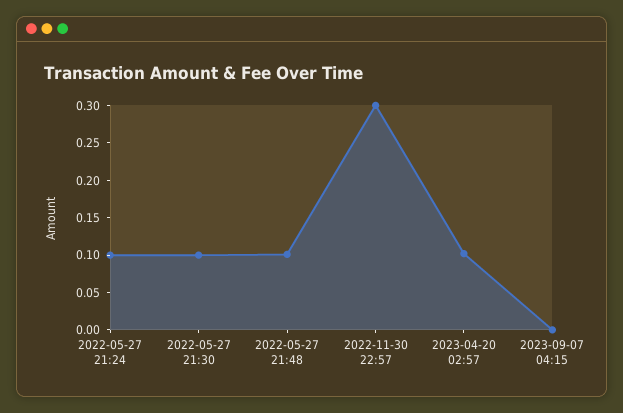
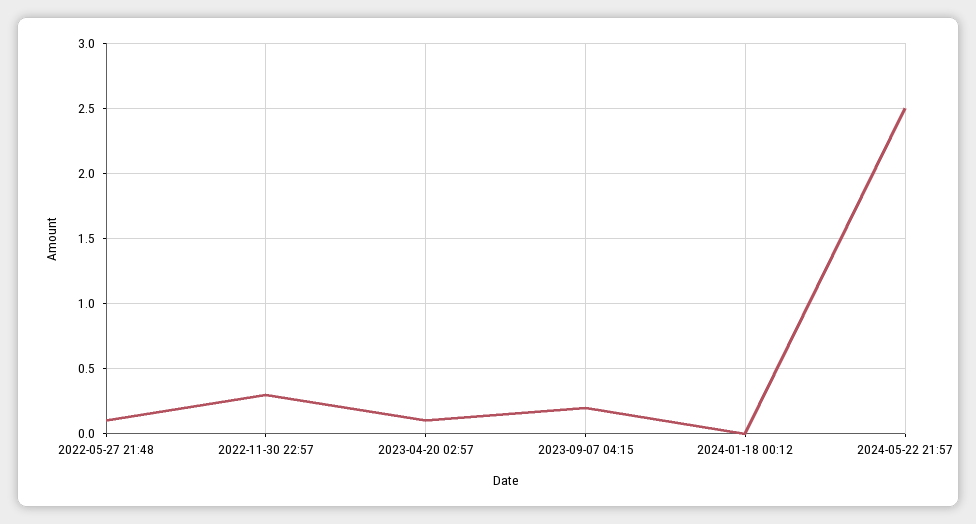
2022-05-27 21:24: 0.1 -> none
2022-05-27 21:30: 0.1 -> none
2023-09-07 04:15: 0 -> 0.2
2024-01-18 00:12: none -> 0
2024-05-22 21:57: none -> 2.5

